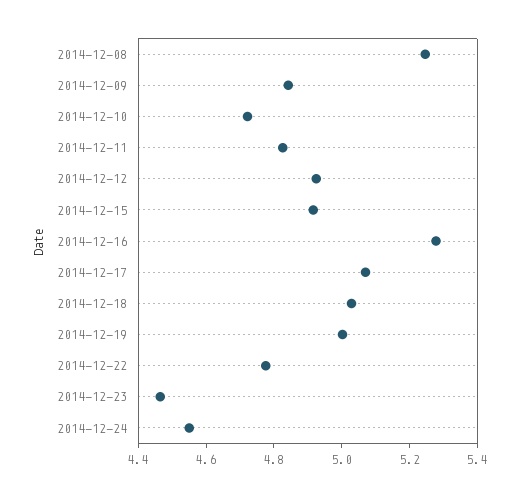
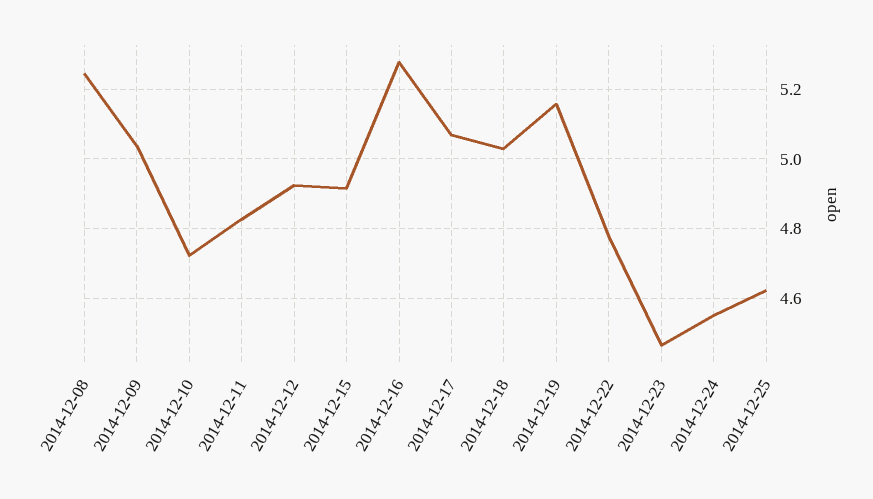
2014-12-09: 4.85 -> 5.04
2014-12-19: 5 -> 5.16
2014-12-25: none -> 4.62

